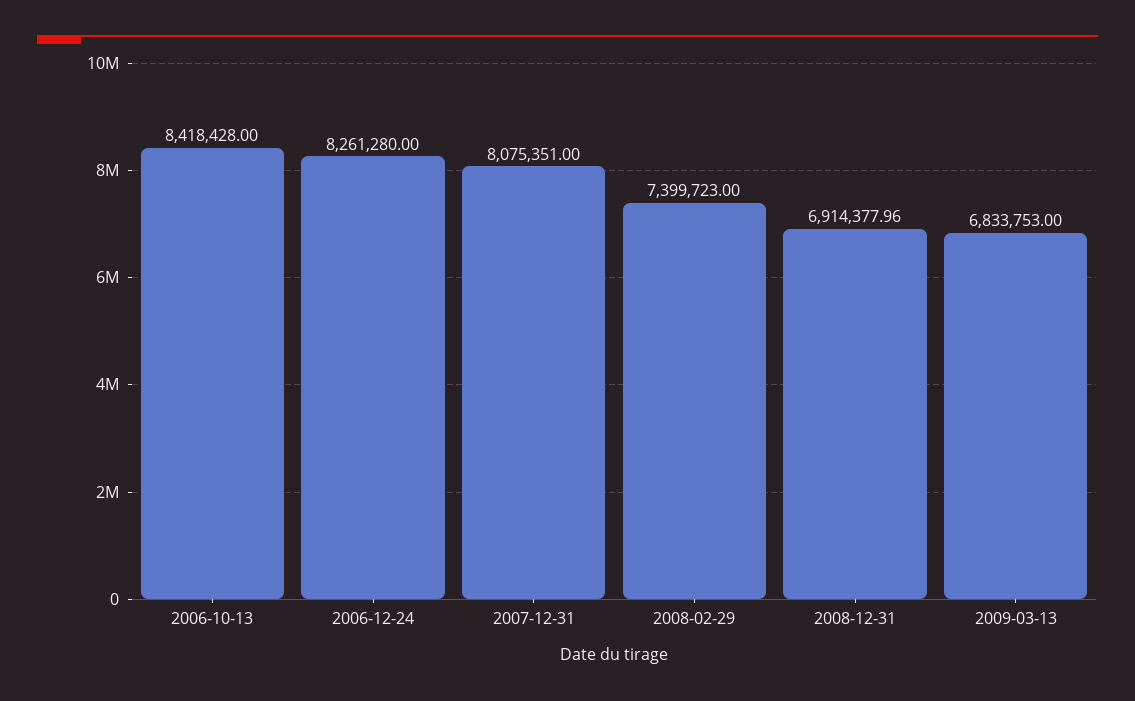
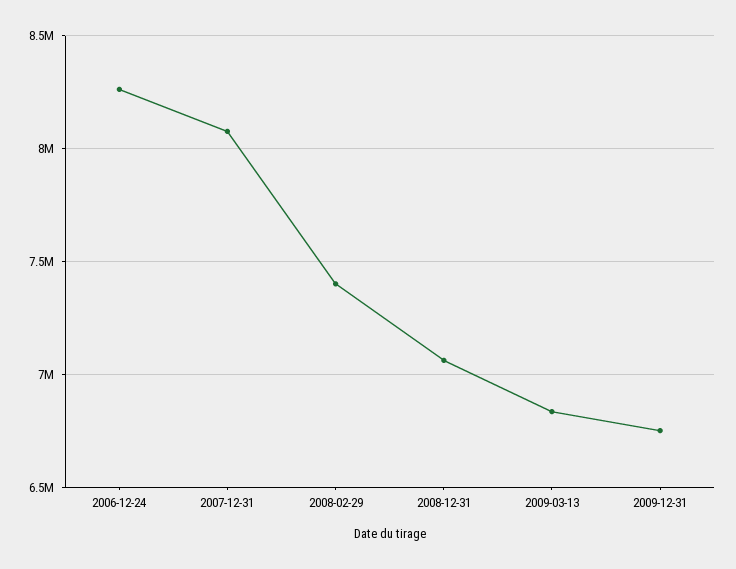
2006-10-13: 8418428 -> none
2008-12-31: 6914377.96 -> 7050000
2009-12-31: none -> 6750000

